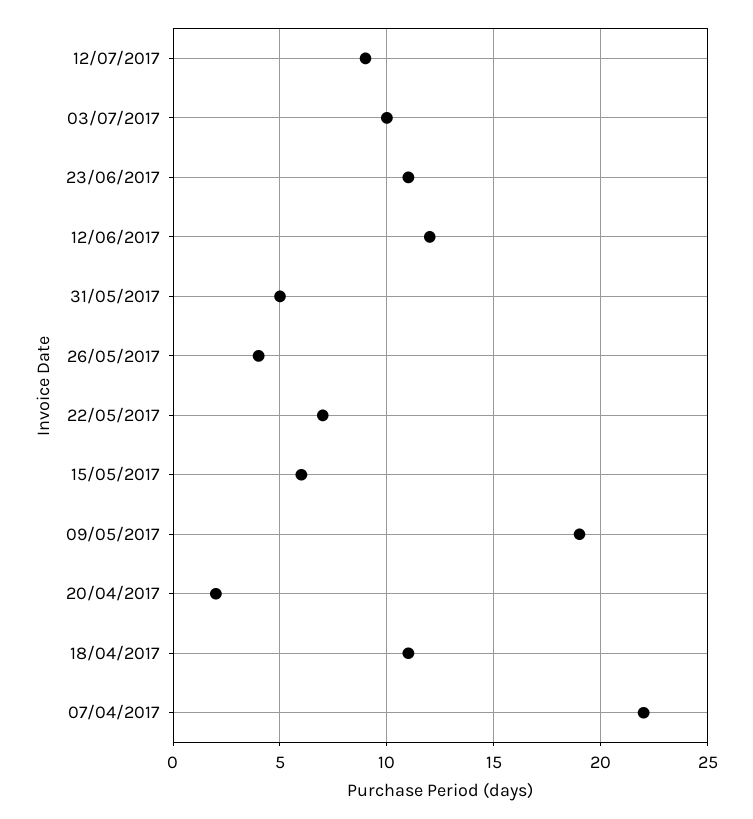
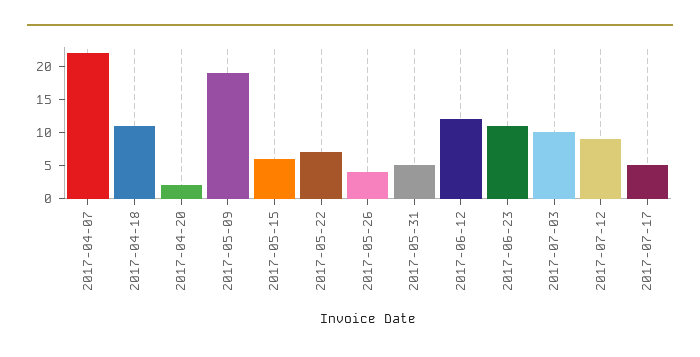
2017-07-17: none -> 5

